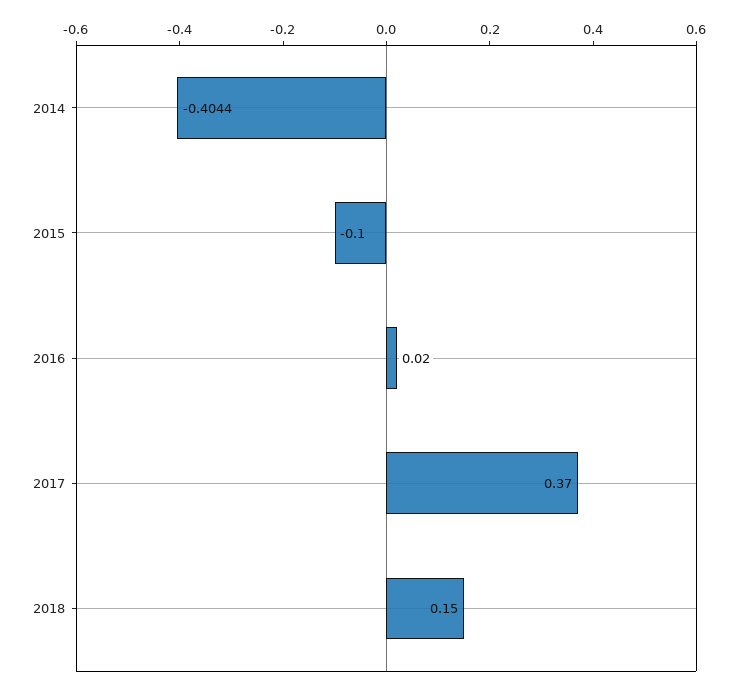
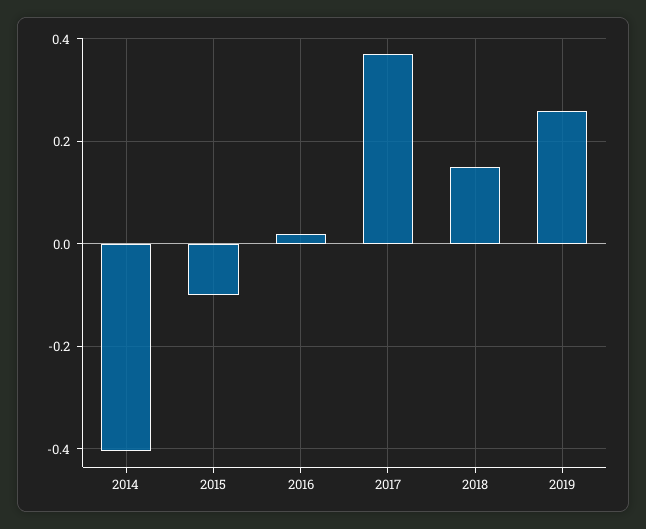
2019: none -> 0.26

